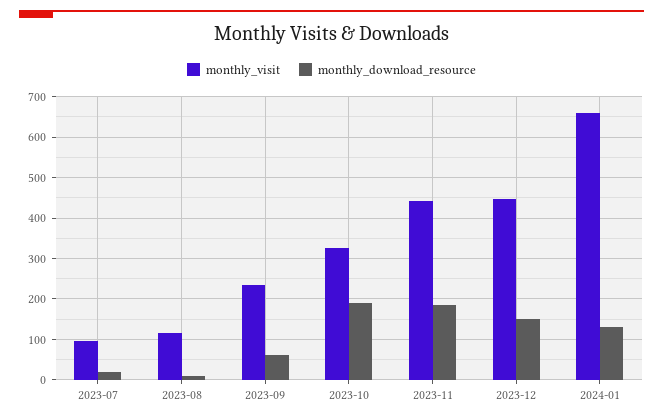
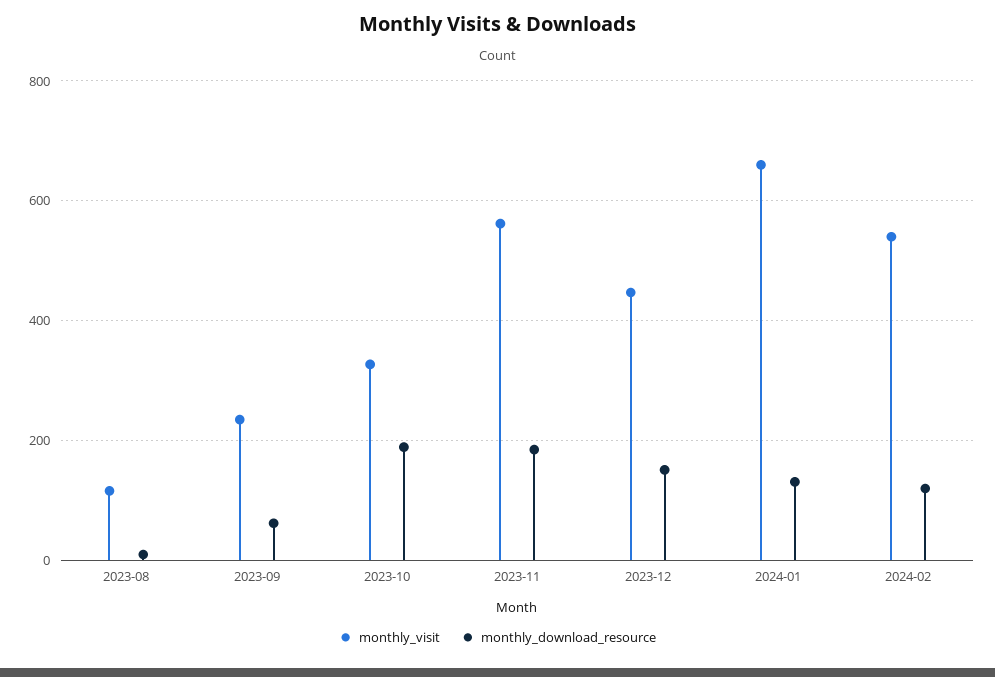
monthly_visit, 2023-07: 100 -> none
monthly_download_resource, 2023-07: 20 -> none
monthly_visit, 2023-11: 440 -> 560
monthly_visit, 2024-02: none -> 540
monthly_download_resource, 2024-02: none -> 120

